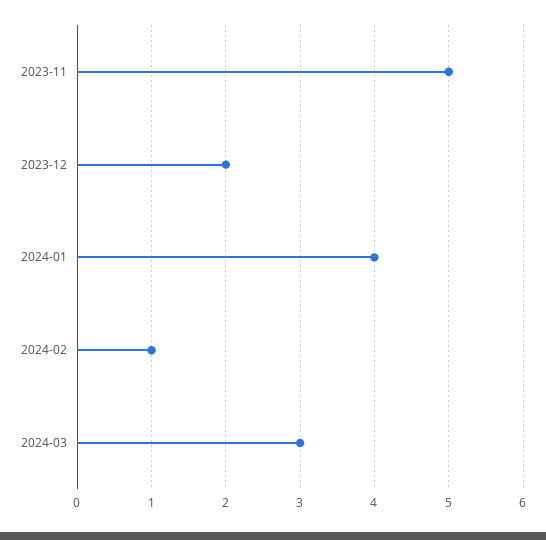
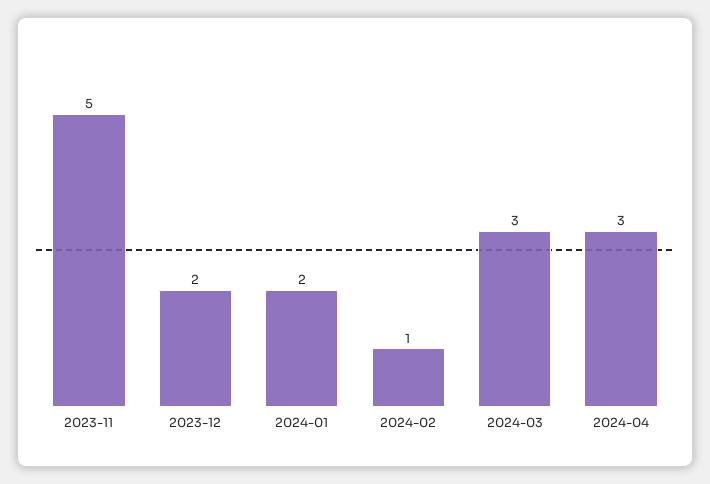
2024-01: 4 -> 2
2024-04: none -> 3

